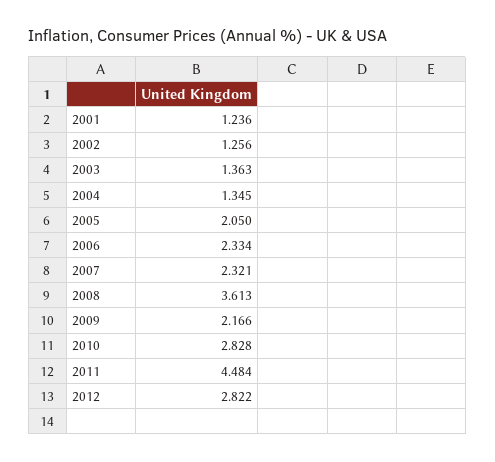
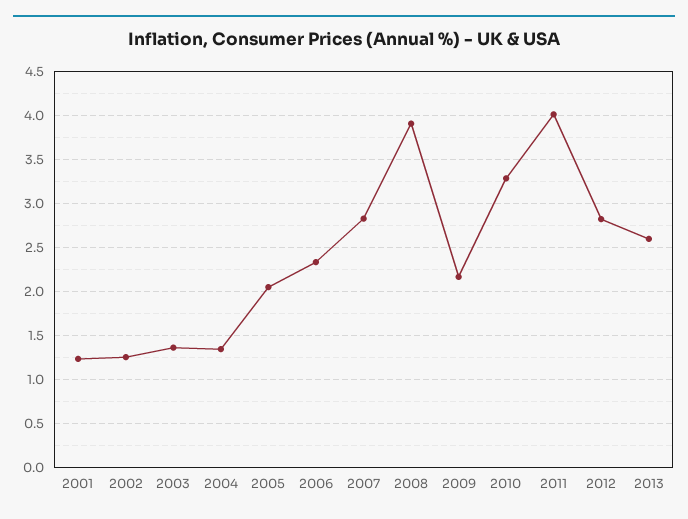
2007: 2.321 -> 2.8
2008: 3.613 -> 3.9
2010: 2.828 -> 3.3
2011: 4.484 -> 4
2013: none -> 2.6

